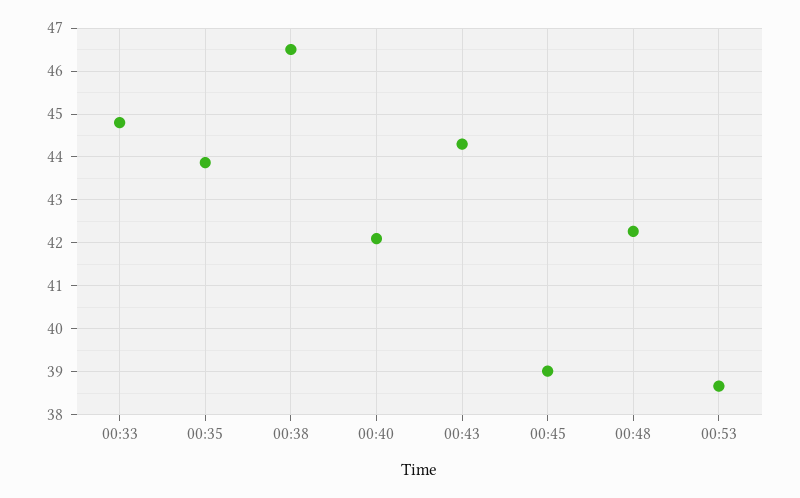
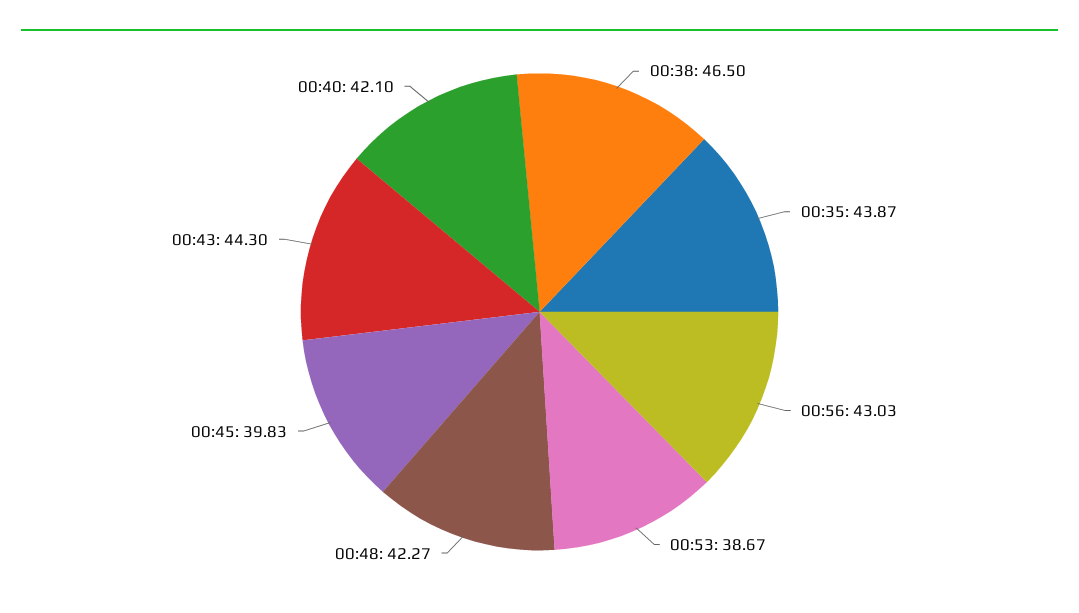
00:33: 44.8 -> none
00:45: 39 -> 39.83
00:56: none -> 43.03

